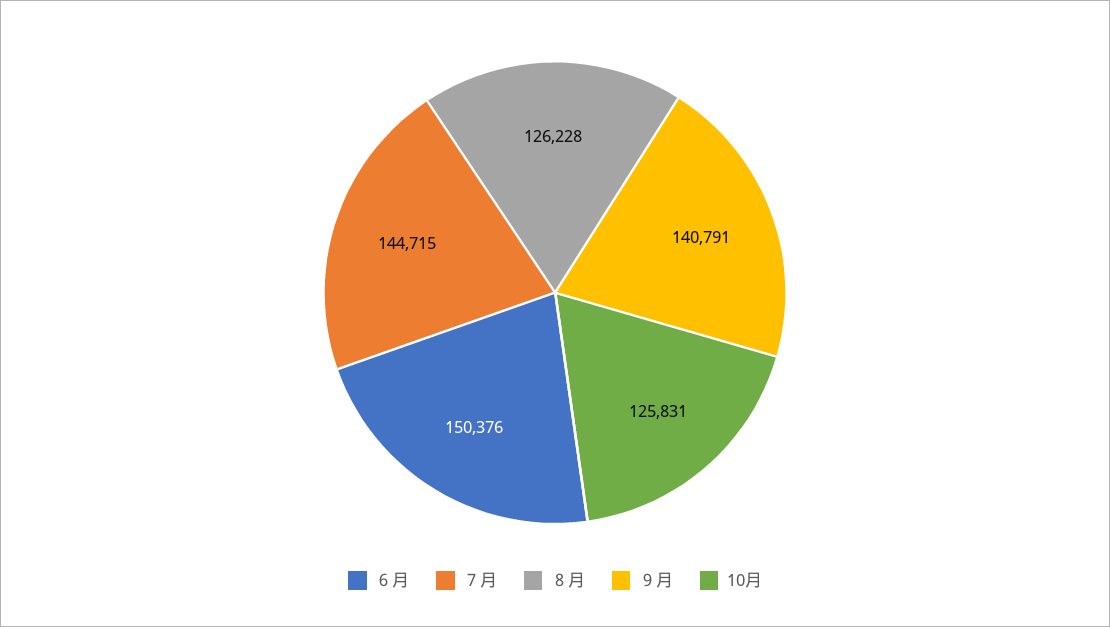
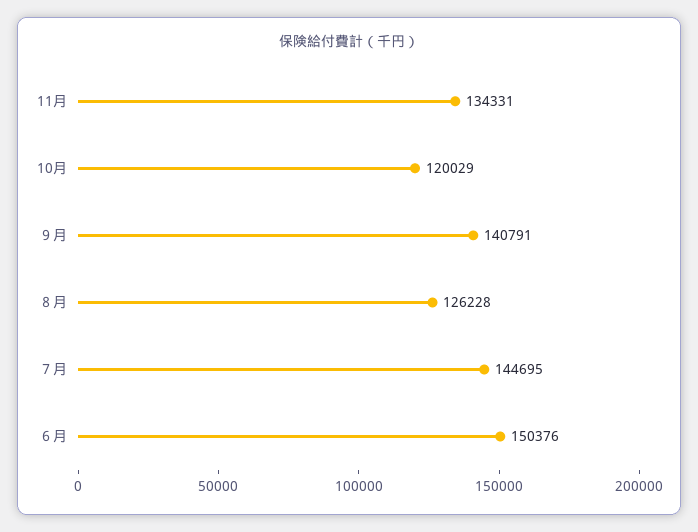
７月: 144715 -> 144695
10月: 125831 -> 120029
11月: none -> 134331

